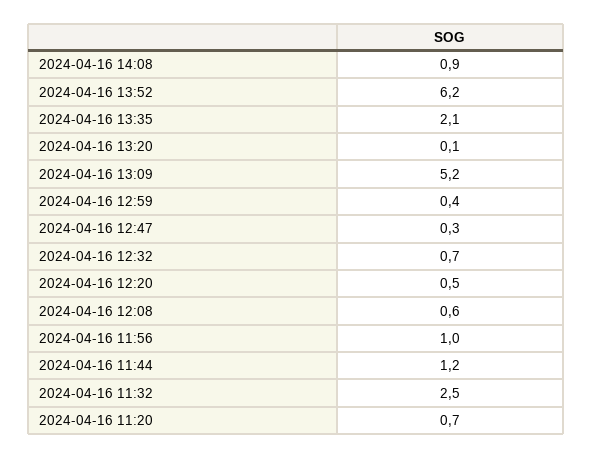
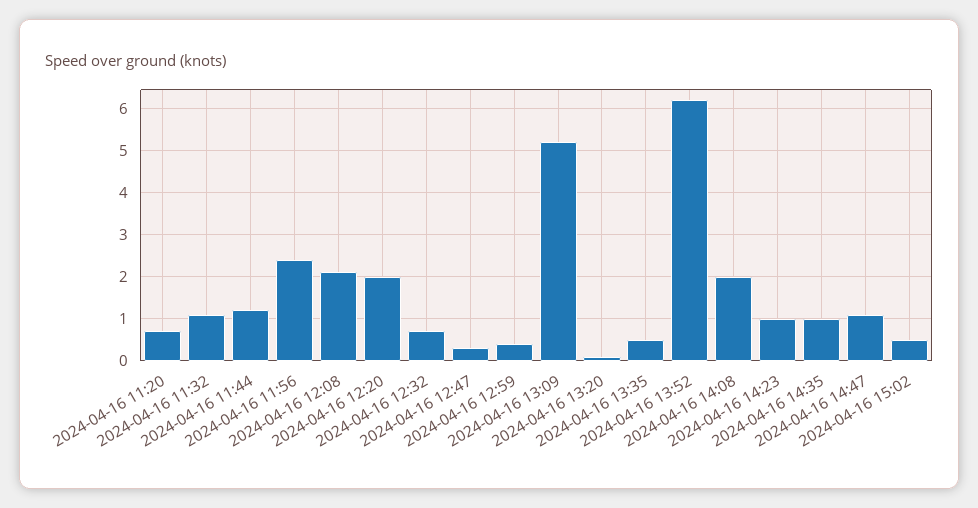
2024-04-16 14:08: 0.9 -> 2
2024-04-16 13:35: 2.1 -> 0.5
2024-04-16 12:20: 0.5 -> 2
2024-04-16 12:08: 0.6 -> 2
2024-04-16 11:56: 1 -> 2.5
2024-04-16 11:32: 2.5 -> 1
2024-04-16 14:23: none -> 1
2024-04-16 14:35: none -> 1
2024-04-16 14:47: none -> 1
2024-04-16 15:02: none -> 0.5

